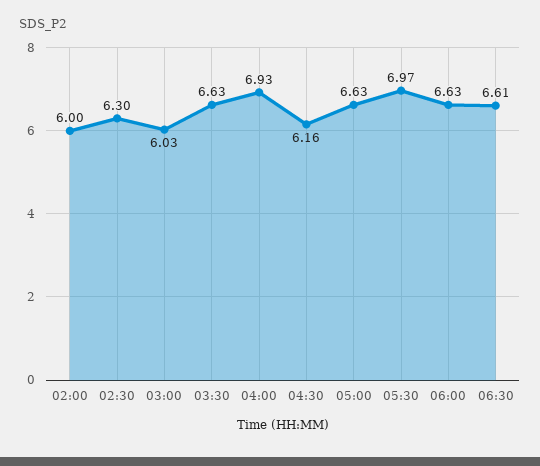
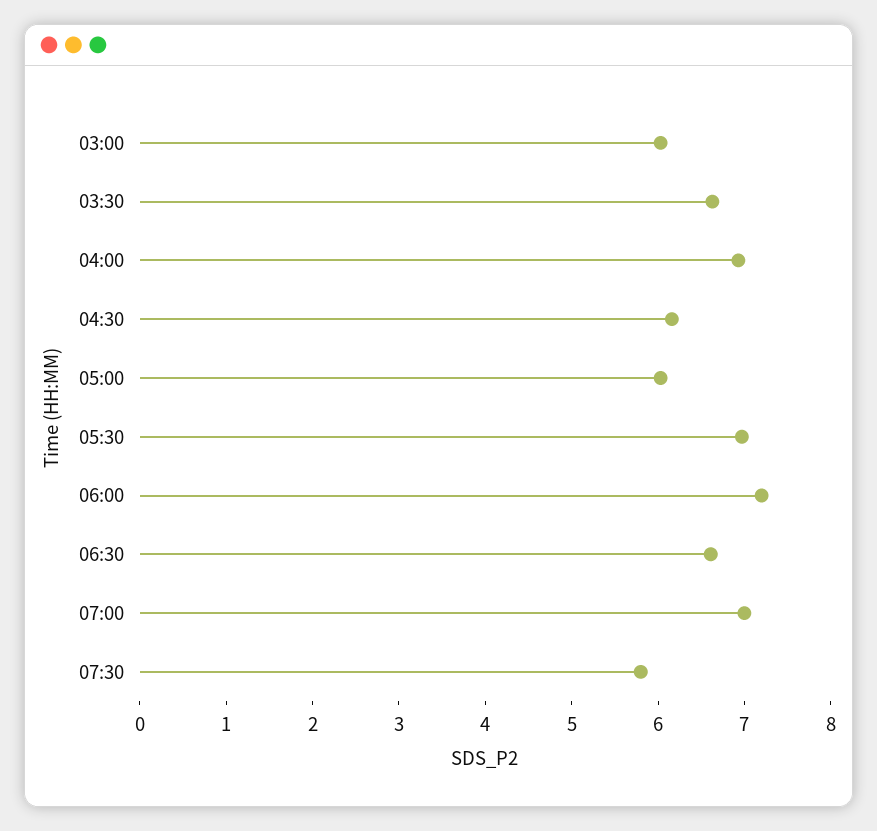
02:00: 6 -> none
02:30: 6.3 -> none
05:00: 6.63 -> 6
06:00: 6.63 -> 7.2
07:00: none -> 7
07:30: none -> 5.8

